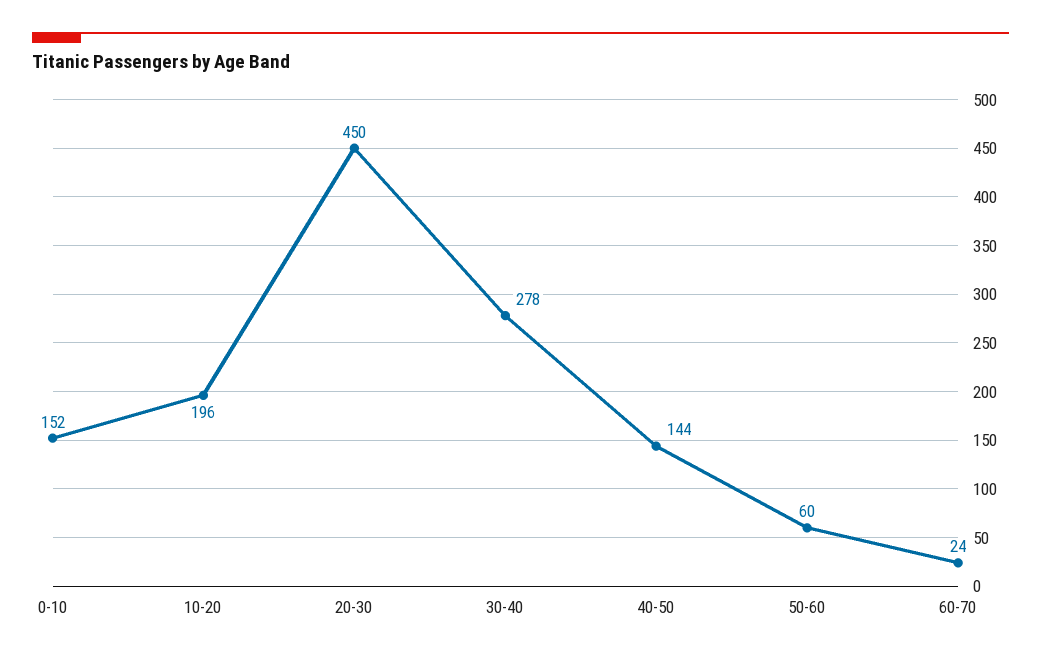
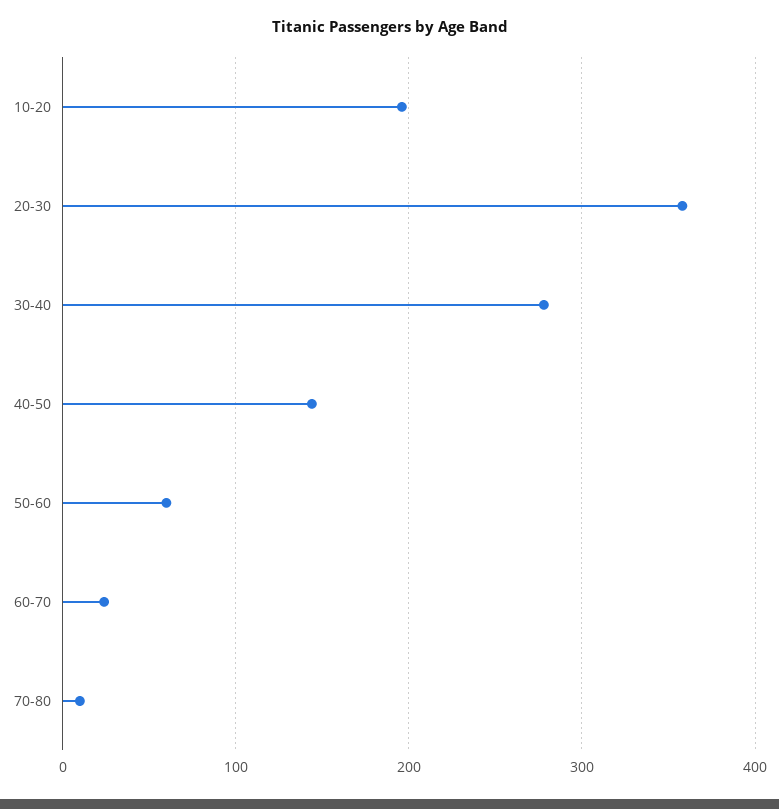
0-10: 152 -> none
20-30: 450 -> 360
70-80: none -> 10

